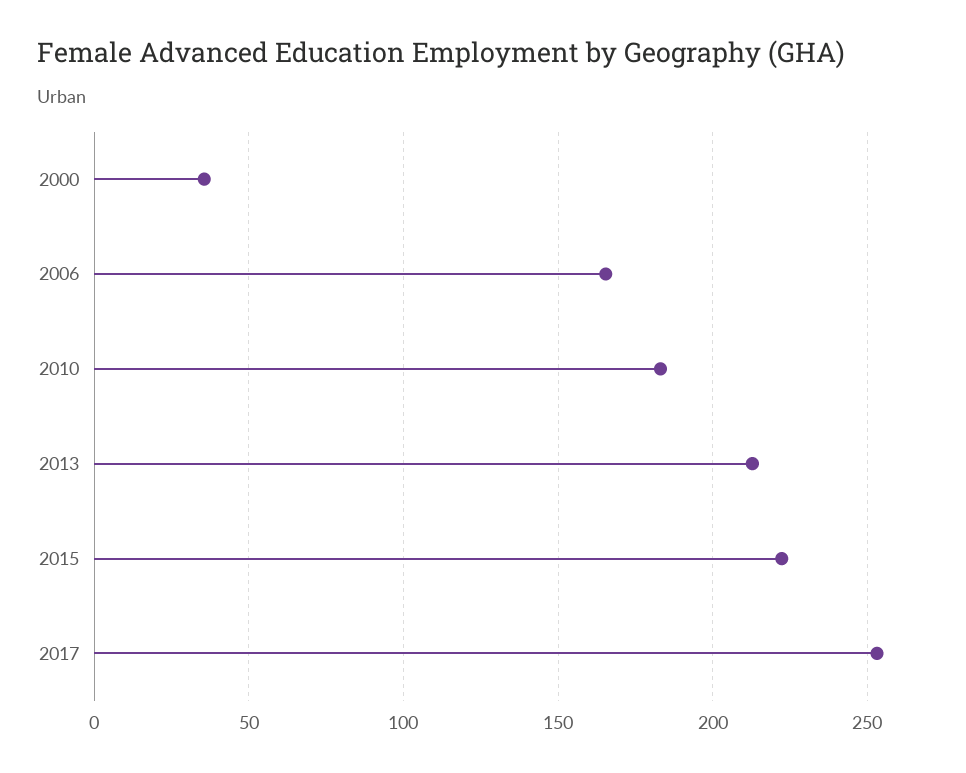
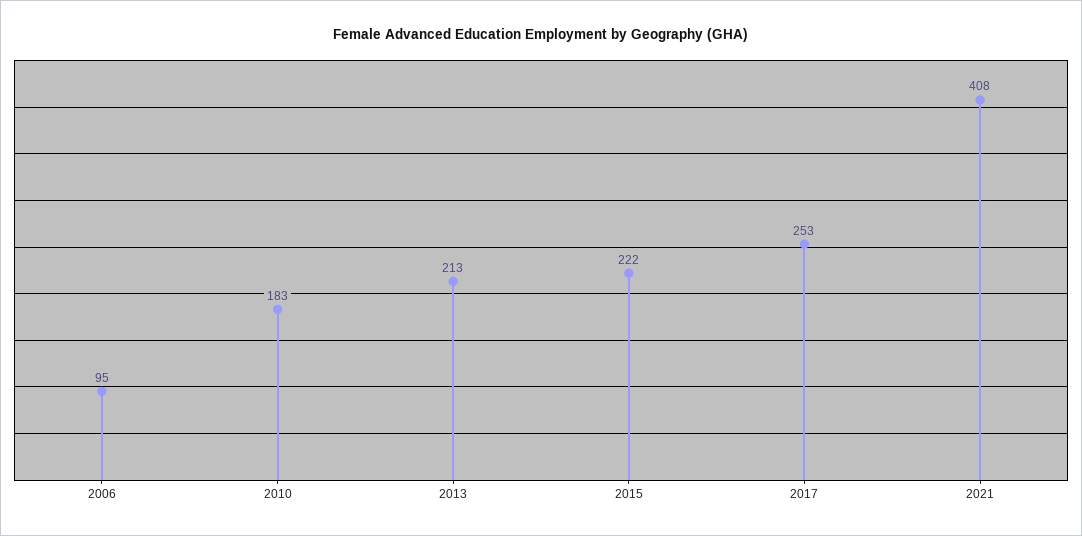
2000: 35 -> none
2006: 165 -> 95
2021: none -> 408

